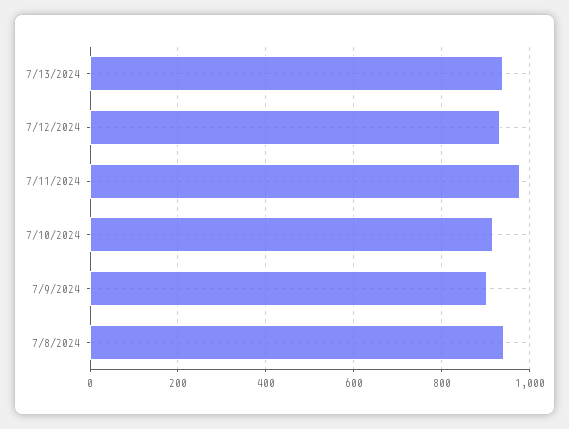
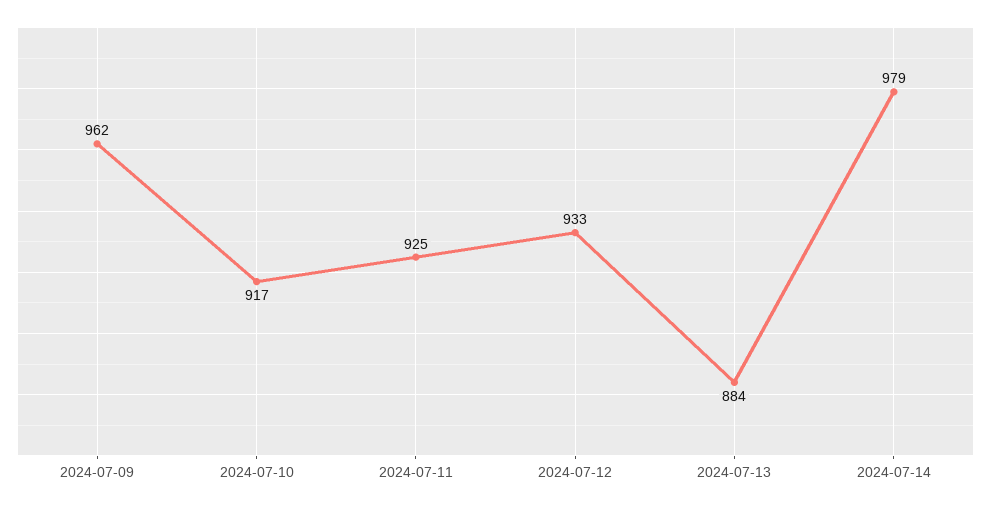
7/13/2024: 940 -> 884
7/11/2024: 980 -> 925
7/9/2024: 900 -> 962
7/8/2024: 940 -> none
2024-07-14: none -> 979

